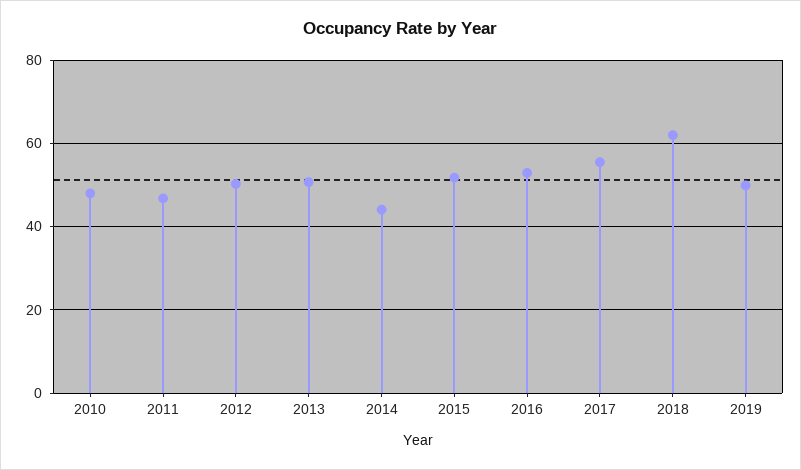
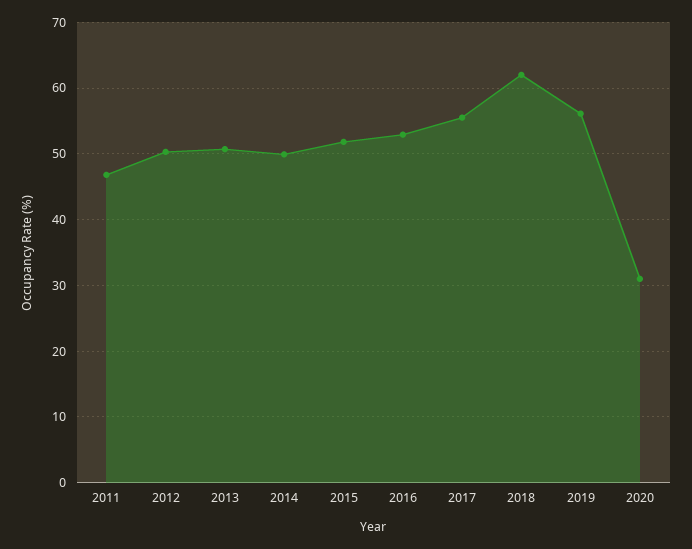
2010: 48 -> none
2014: 44 -> 50
2019: 50 -> 56
2020: none -> 31

